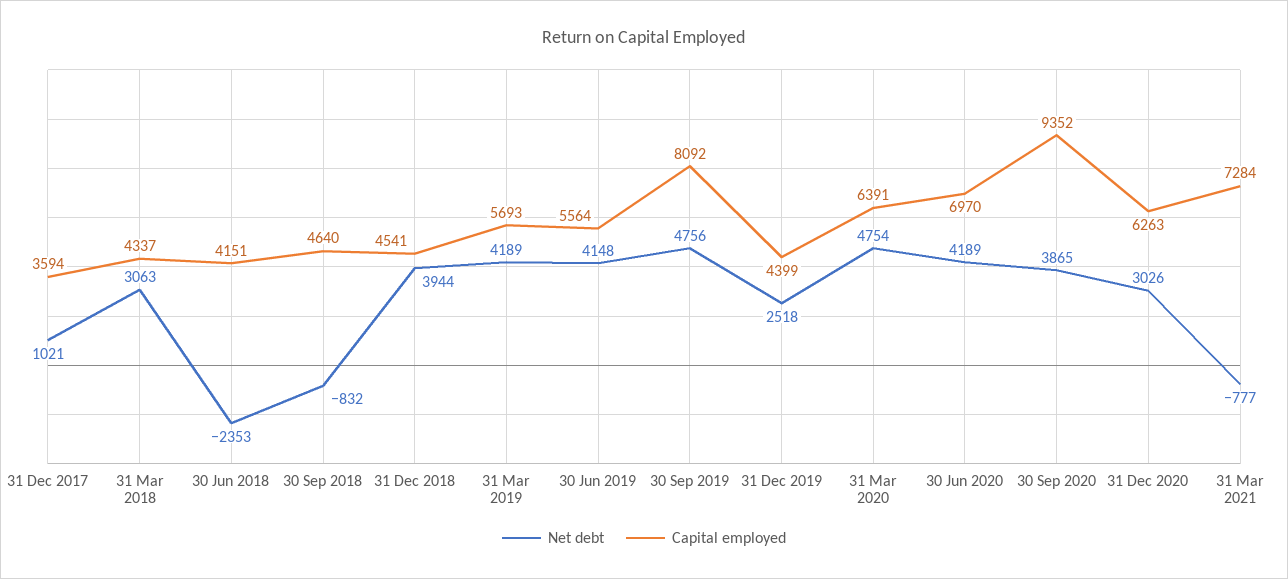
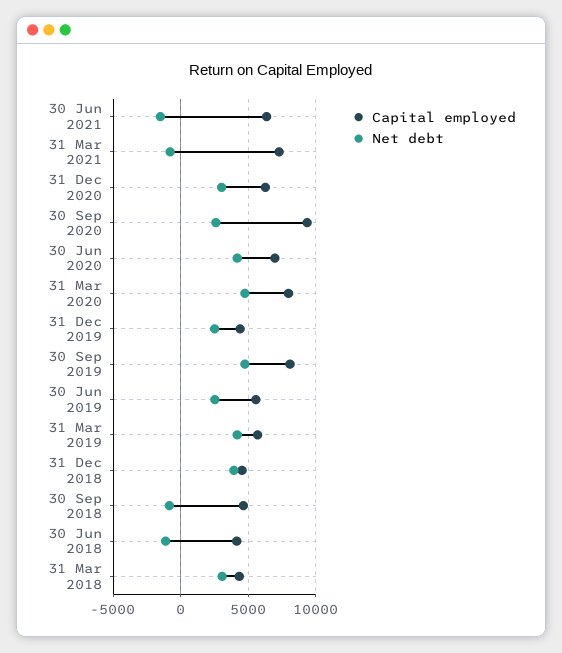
Net debt, 31 Dec 2017: 1021 -> none
Capital employed, 31 Dec 2017: 3594 -> none
Net debt, 30 Jun 2018: -2353 -> -1000
Net debt, 30 Jun 2019: 4148 -> 2500
Capital employed, 31 Mar 2020: 6391 -> 8000
Net debt, 30 Sep 2020: 3865 -> 2500
Capital employed, 30 Jun 2021: none -> 6500
Net debt, 30 Jun 2021: none -> -1500

